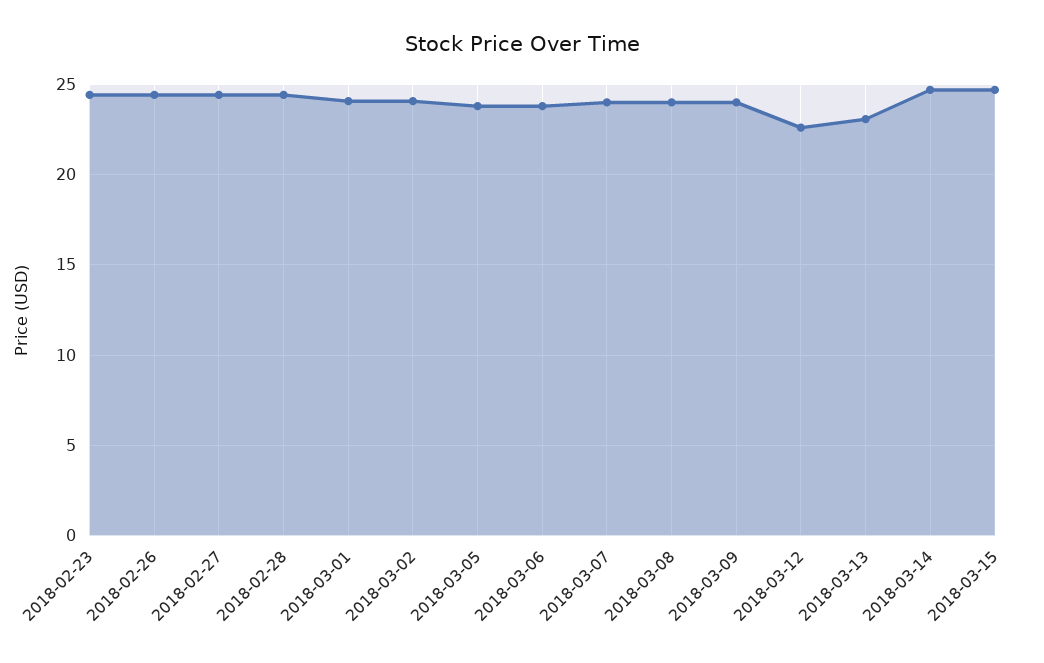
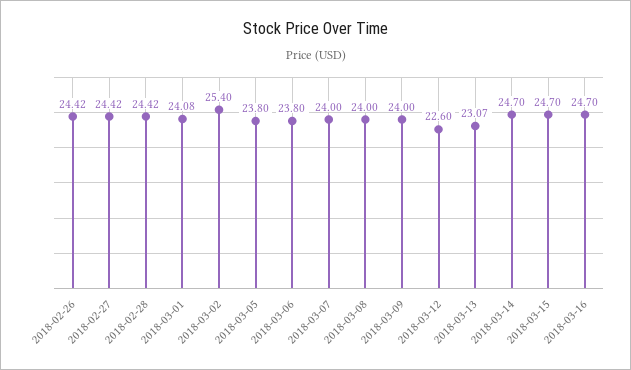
2018-02-23: 24.5 -> none
2018-03-02: 24 -> 25.4
2018-03-16: none -> 24.7

